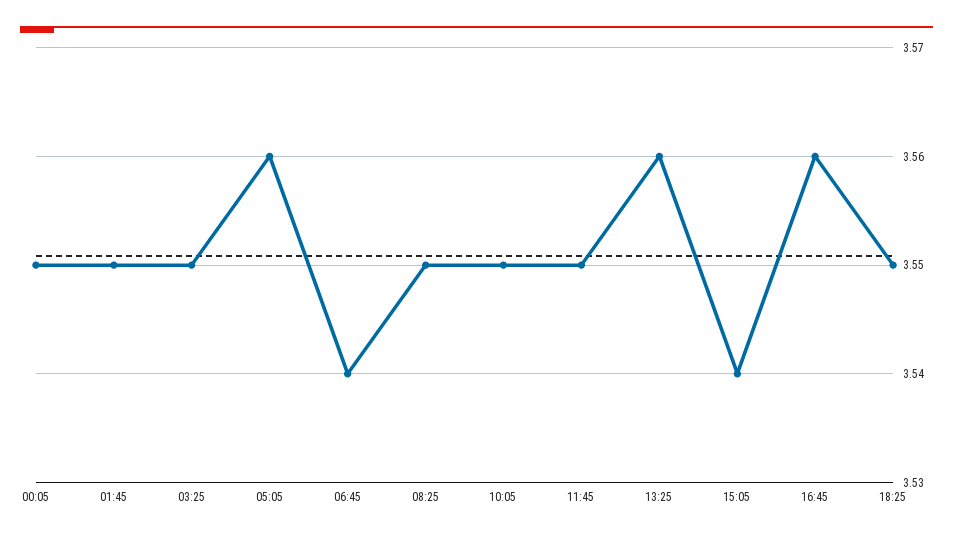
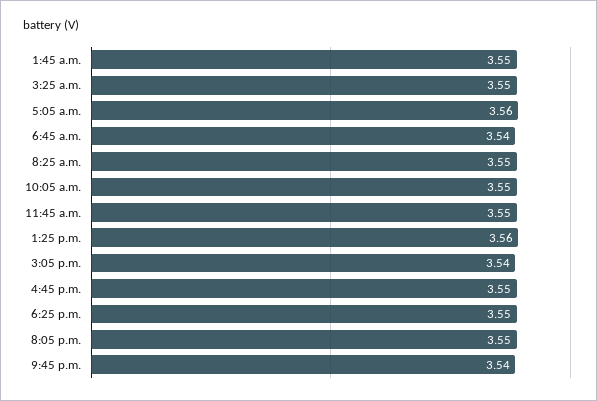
00:05: 3.55 -> none
16:45: 3.56 -> 3.55
8:05 p.m.: none -> 3.55
9:45 p.m.: none -> 3.54

